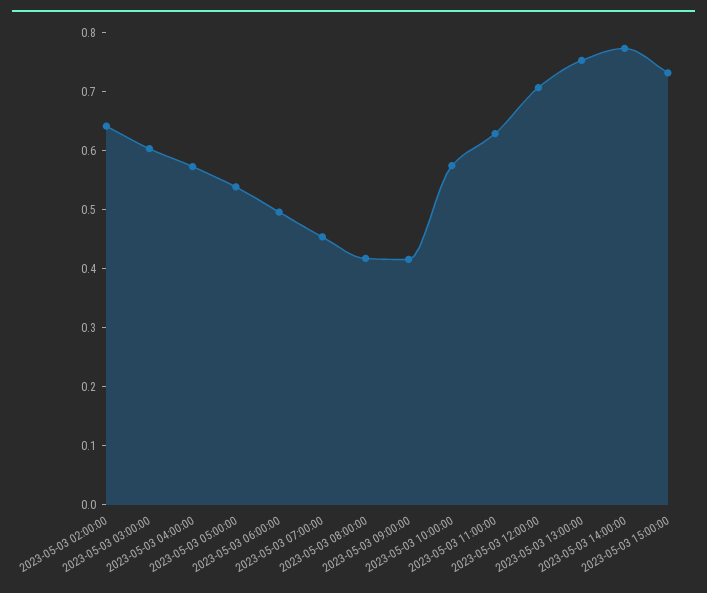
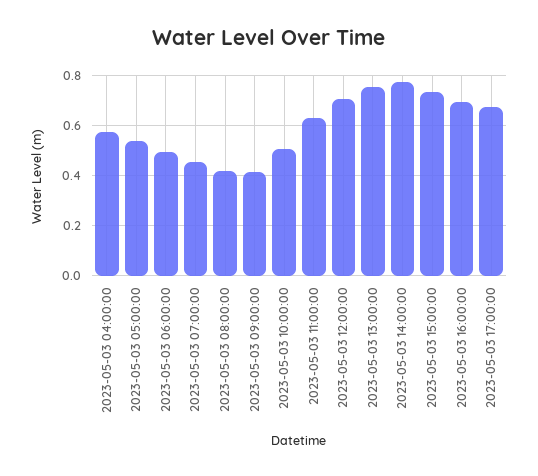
2023-05-03 02:00:00: 0.64 -> none
2023-05-03 03:00:00: 0.6 -> none
2023-05-03 10:00:00: 0.58 -> 0.5
2023-05-03 16:00:00: none -> 0.7
2023-05-03 17:00:00: none -> 0.675

